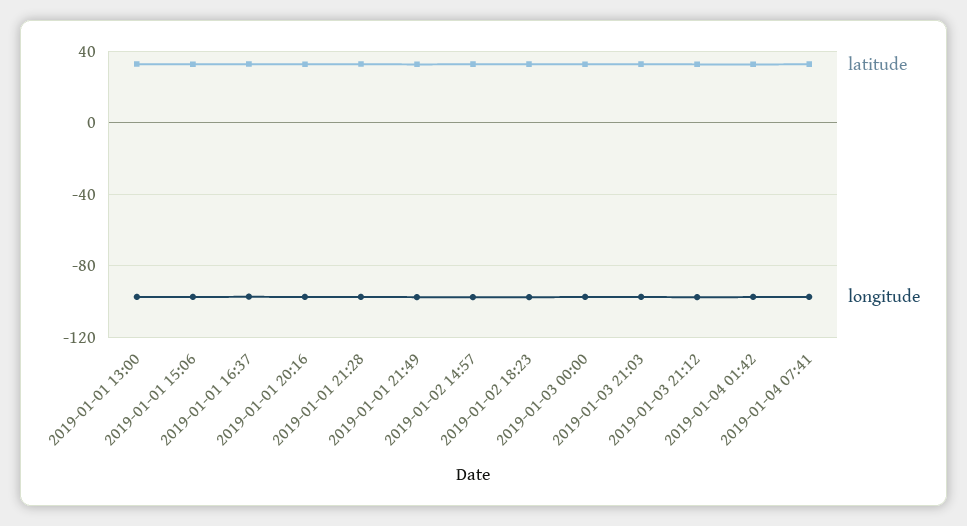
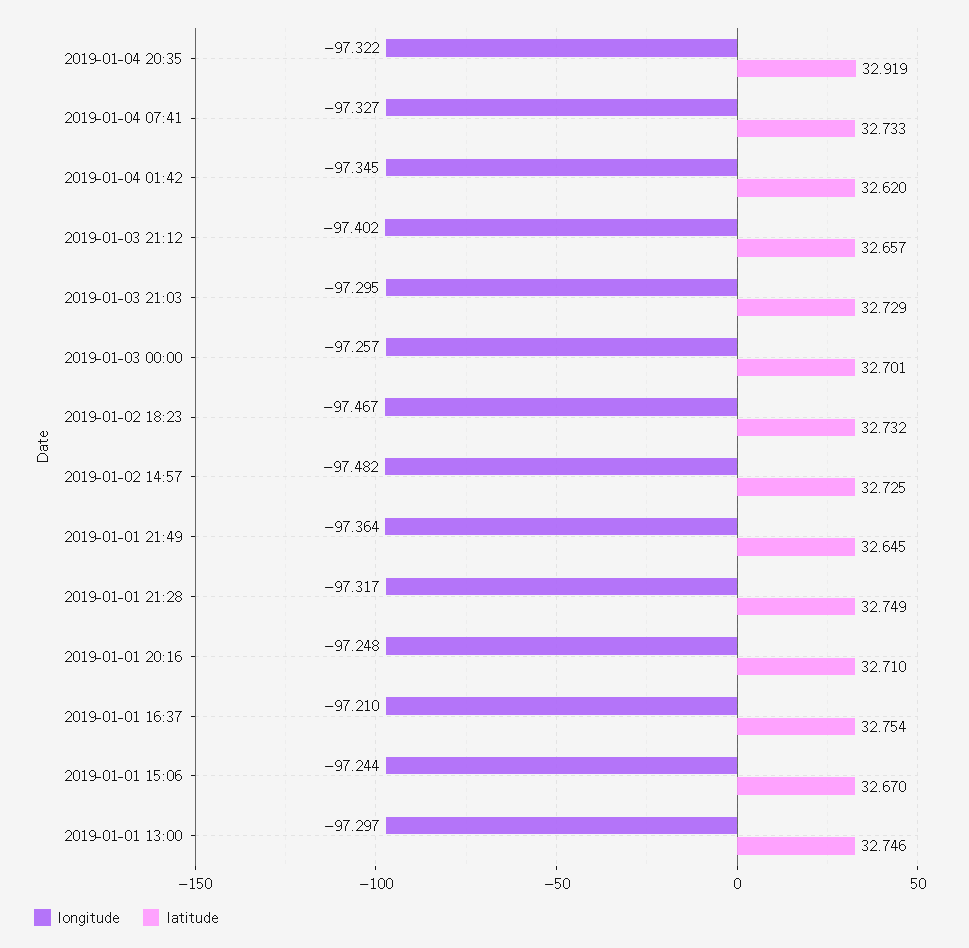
longitude, 2019-01-04 20:35: none -> -97.322
latitude, 2019-01-04 20:35: none -> 32.919

